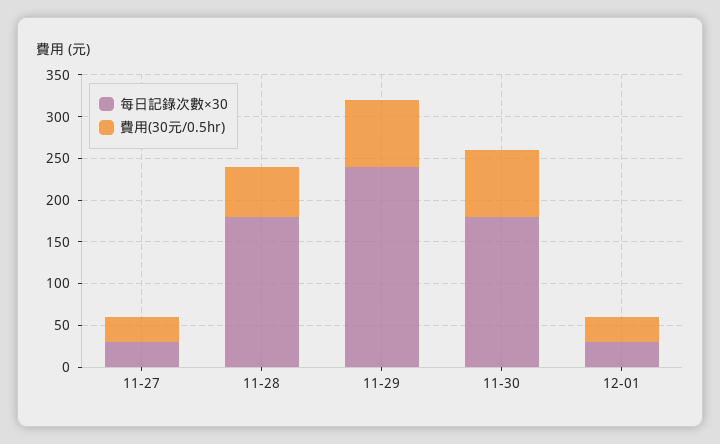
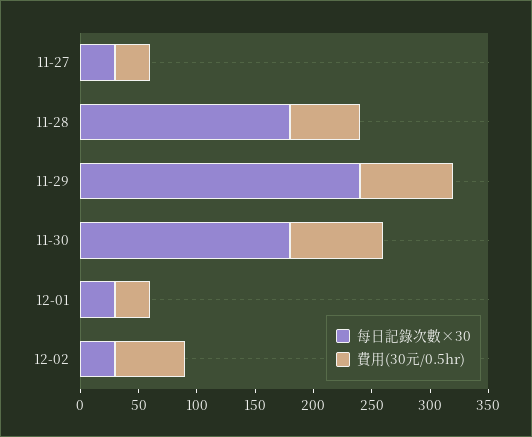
每日記錄次數×30, 12-02: none -> 30
費用(30元/0.5hr), 12-02: none -> 60

